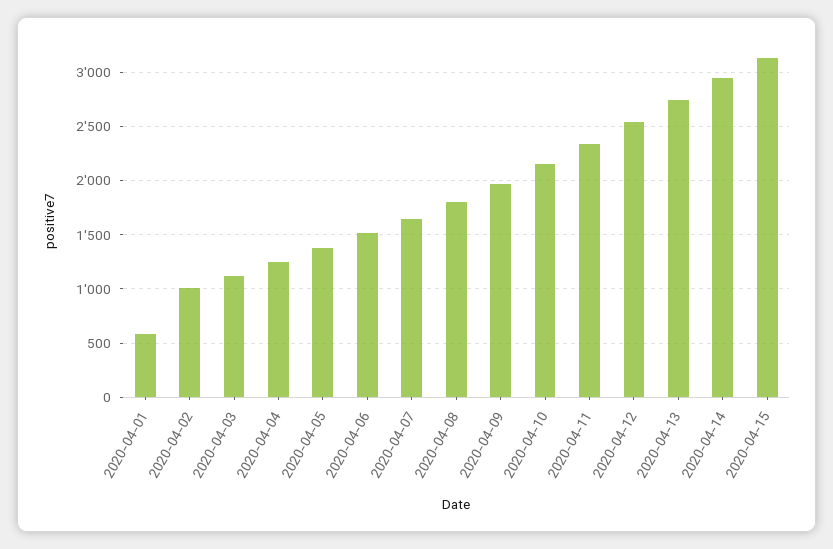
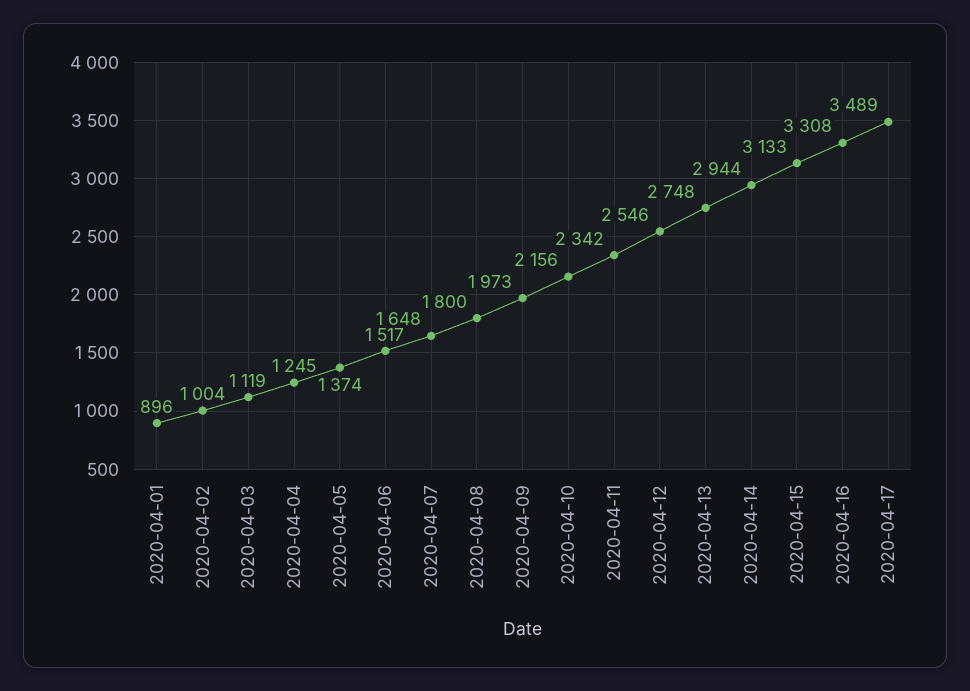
2020-04-01: 600 -> 896
2020-04-16: none -> 3308
2020-04-17: none -> 3489

